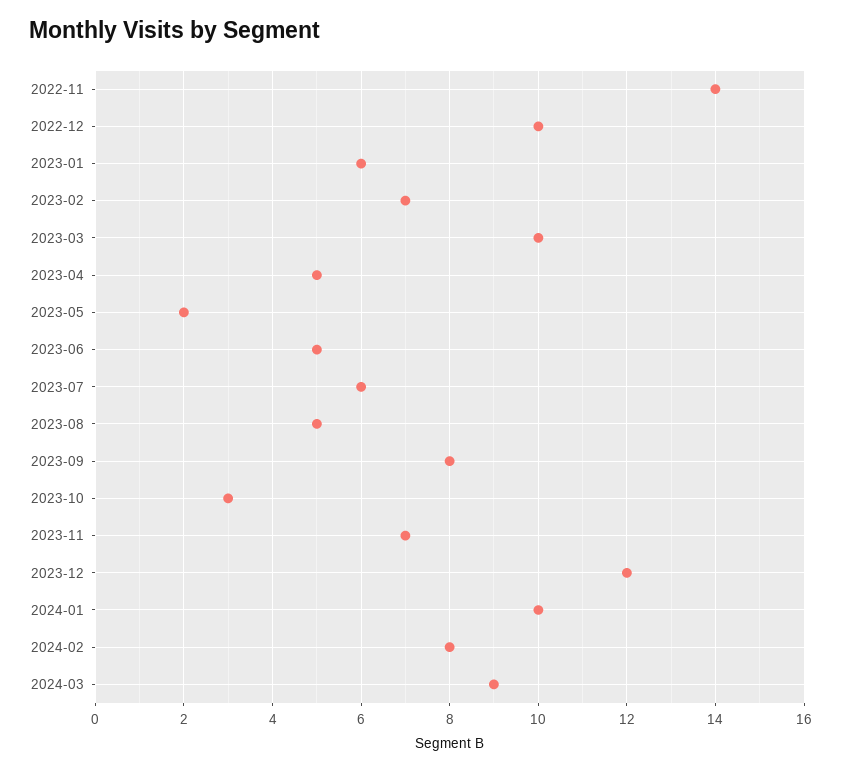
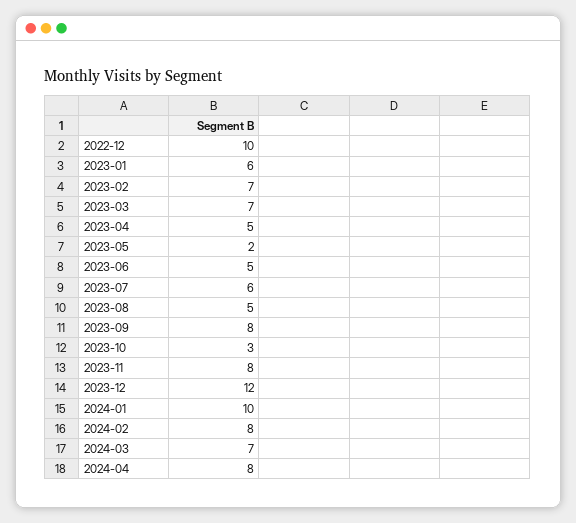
2022-11: 14 -> none
2023-03: 10 -> 7
2023-11: 7 -> 8
2024-03: 9 -> 7
2024-04: none -> 8

